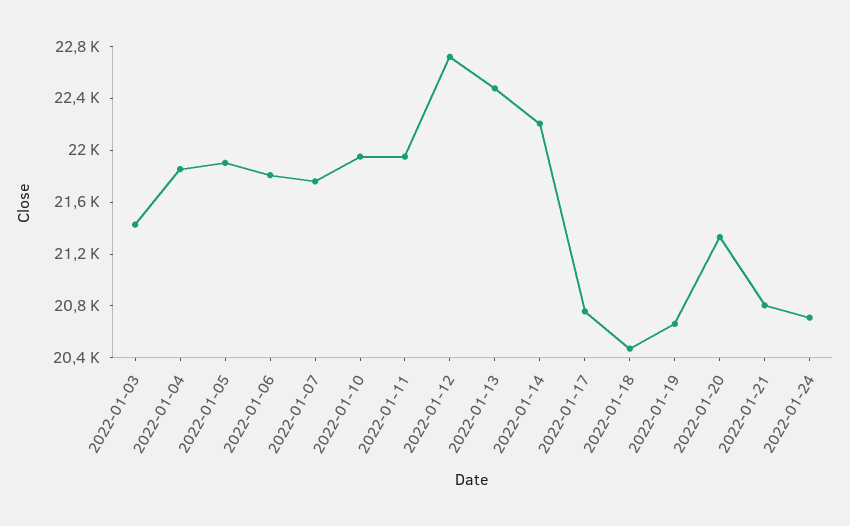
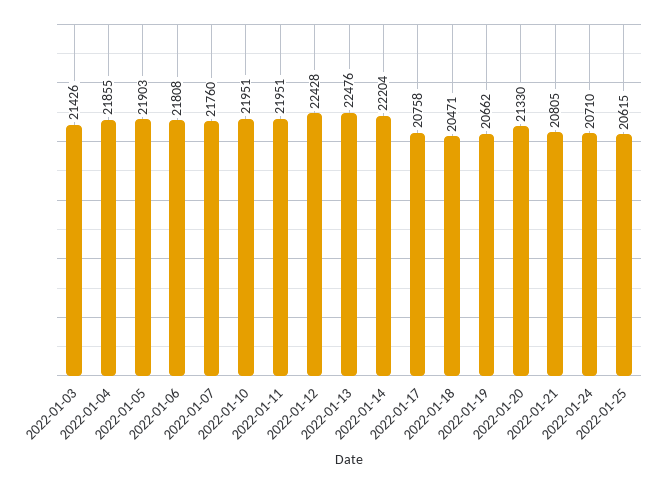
2022-01-12: 22700 -> 22428
2022-01-25: none -> 20615

